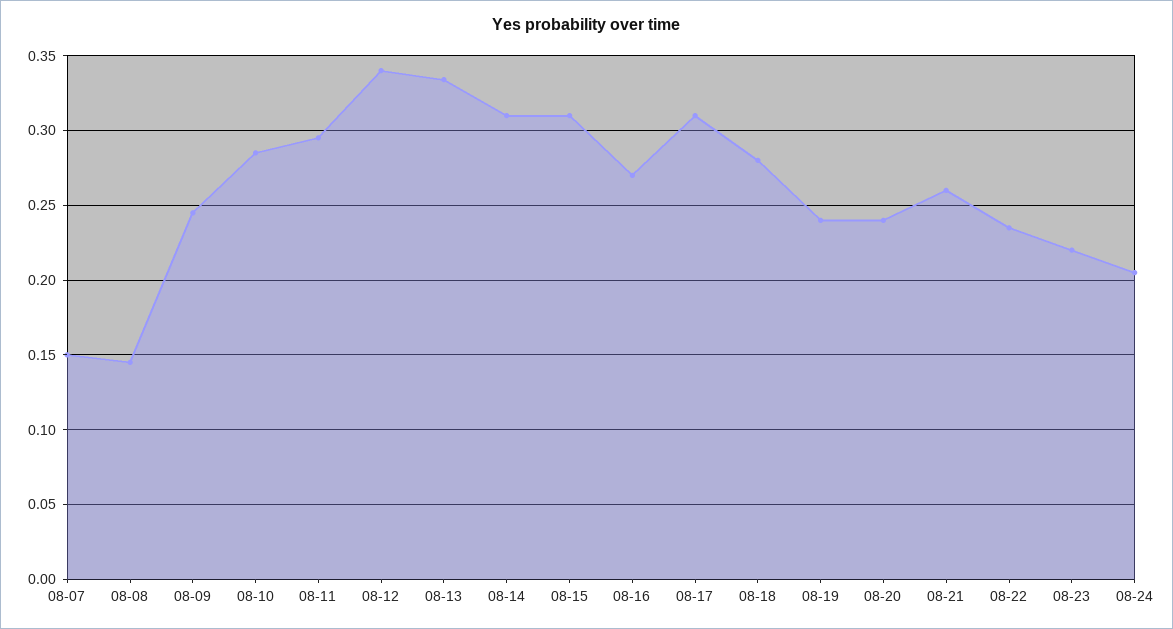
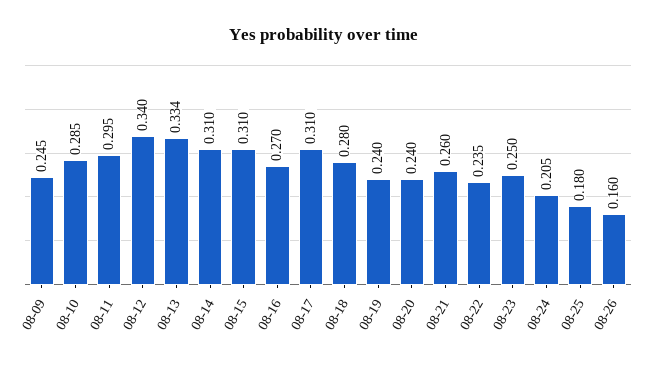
08-07: 0.15 -> none
08-08: 0.145 -> none
08-23: 0.22 -> 0.25
08-25: none -> 0.18
08-26: none -> 0.16

